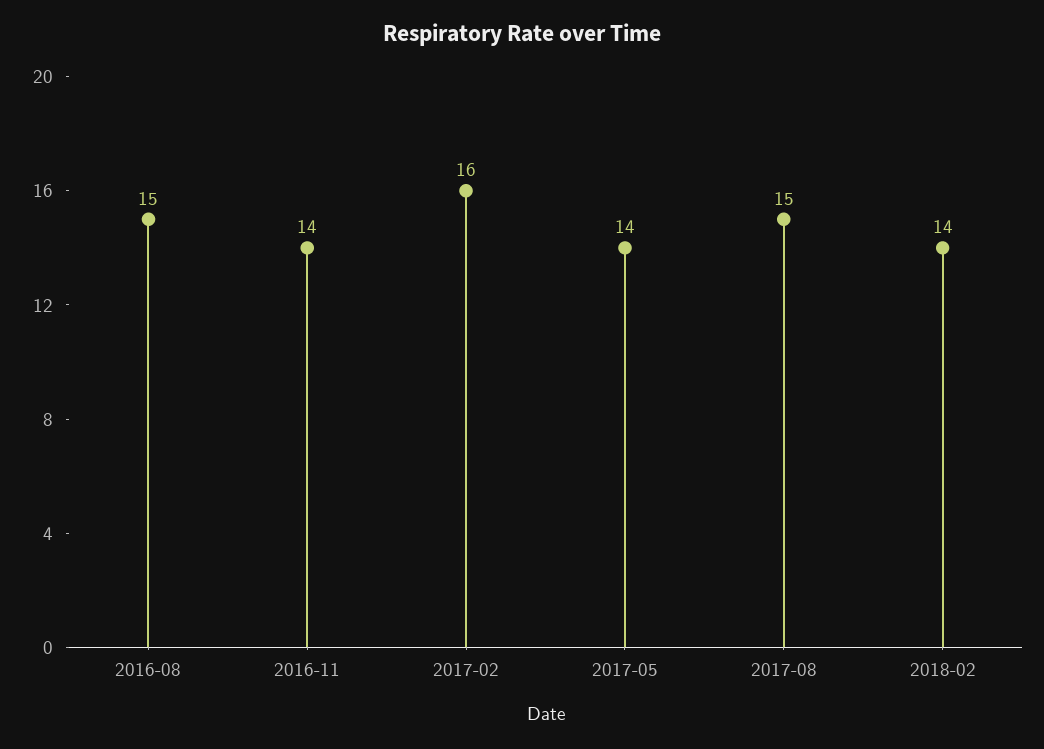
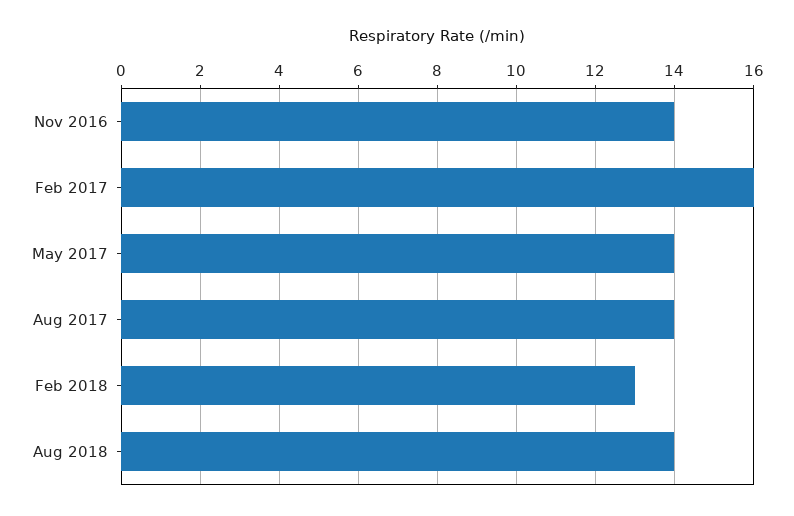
2016-08: 15 -> none
2017-08: 15 -> 14
2018-02: 14 -> 13
Aug 2018: none -> 14

